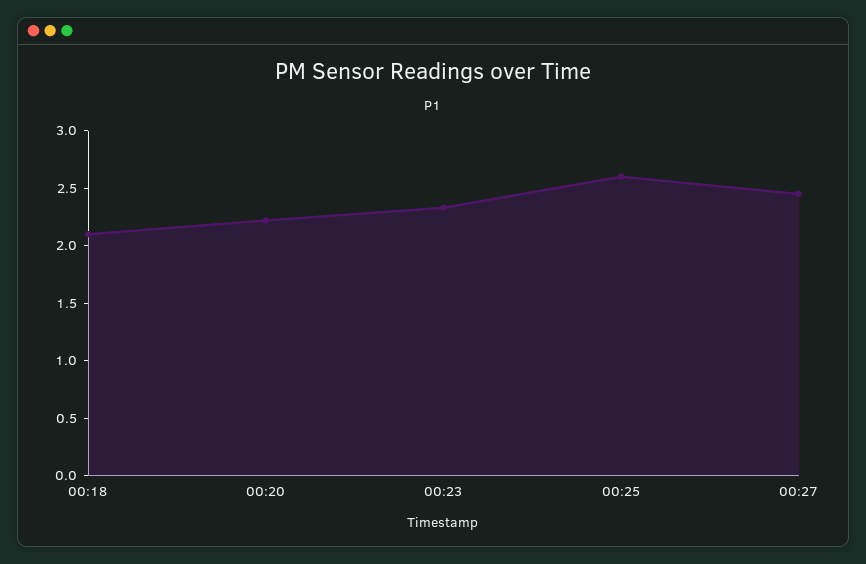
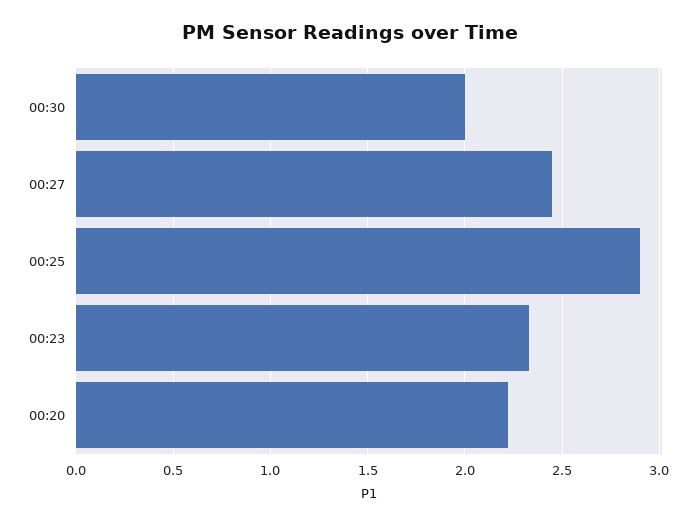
00:18: 2.1 -> none
00:25: 2.6 -> 2.9
00:30: none -> 2

